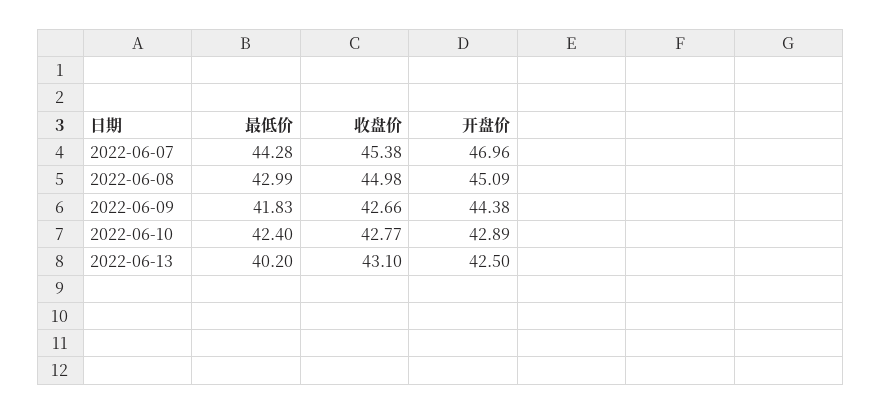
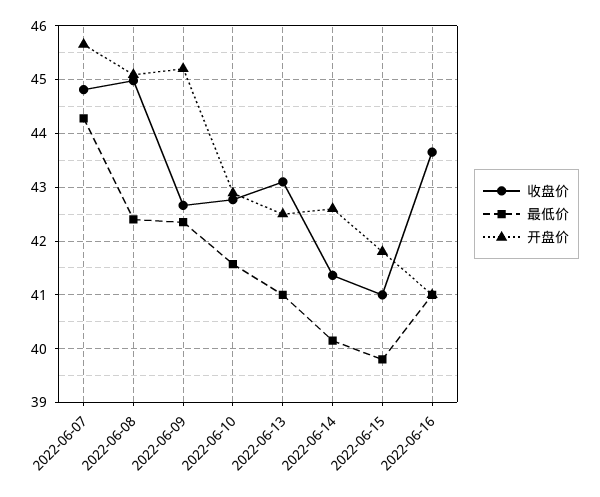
收盘价, 2022-06-07: 45.38 -> 44.8
开盘价, 2022-06-07: 46.96 -> 45.6
最低价, 2022-06-08: 42.99 -> 42.4
最低价, 2022-06-09: 41.83 -> 42.4
开盘价, 2022-06-09: 44.38 -> 45.2
最低价, 2022-06-10: 42.4 -> 41.6
最低价, 2022-06-13: 40.2 -> 41
收盘价, 2022-06-14: none -> 41.4
最低价, 2022-06-14: none -> 40.2
开盘价, 2022-06-14: none -> 42.6
收盘价, 2022-06-15: none -> 41
最低价, 2022-06-15: none -> 39.8
开盘价, 2022-06-15: none -> 41.8
收盘价, 2022-06-16: none -> 43.6
最低价, 2022-06-16: none -> 41
开盘价, 2022-06-16: none -> 41

